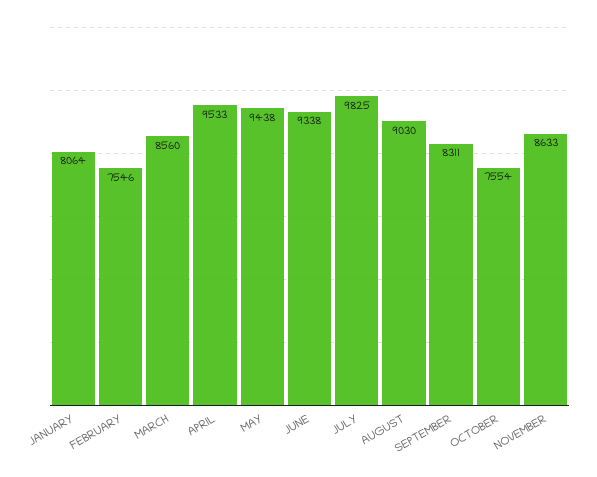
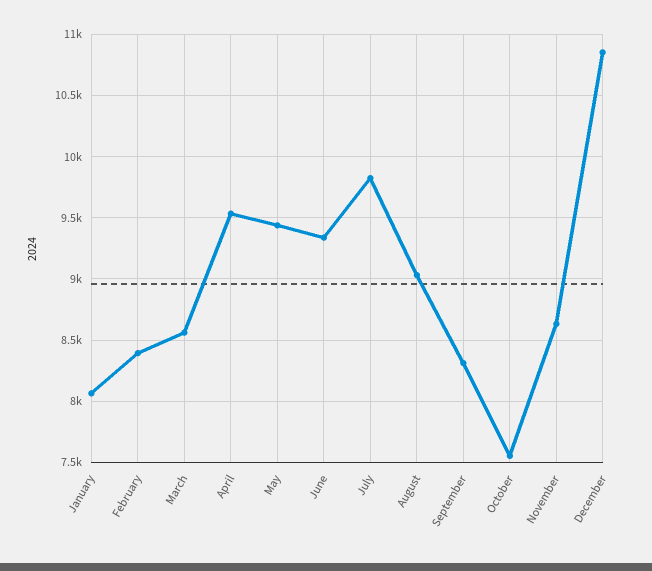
FEBRUARY: 7546 -> 8400
December: none -> 10850

